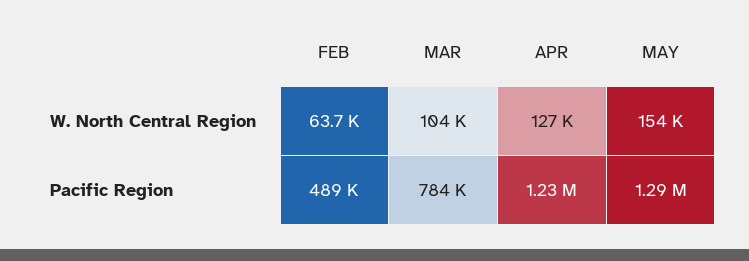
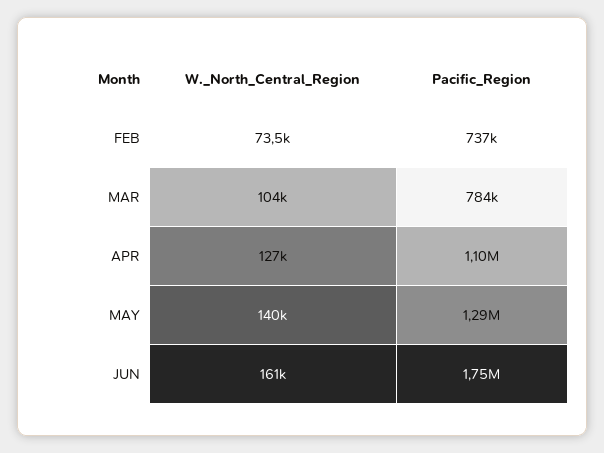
FEB, W. North Central Region: 63700 -> 73500
MAY, W. North Central Region: 154000 -> 140000
FEB, Pacific Region: 489000 -> 737000
APR, Pacific Region: 1230000 -> 1100000
JUN, W. North Central Region: none -> 161000
JUN, Pacific Region: none -> 1750000

